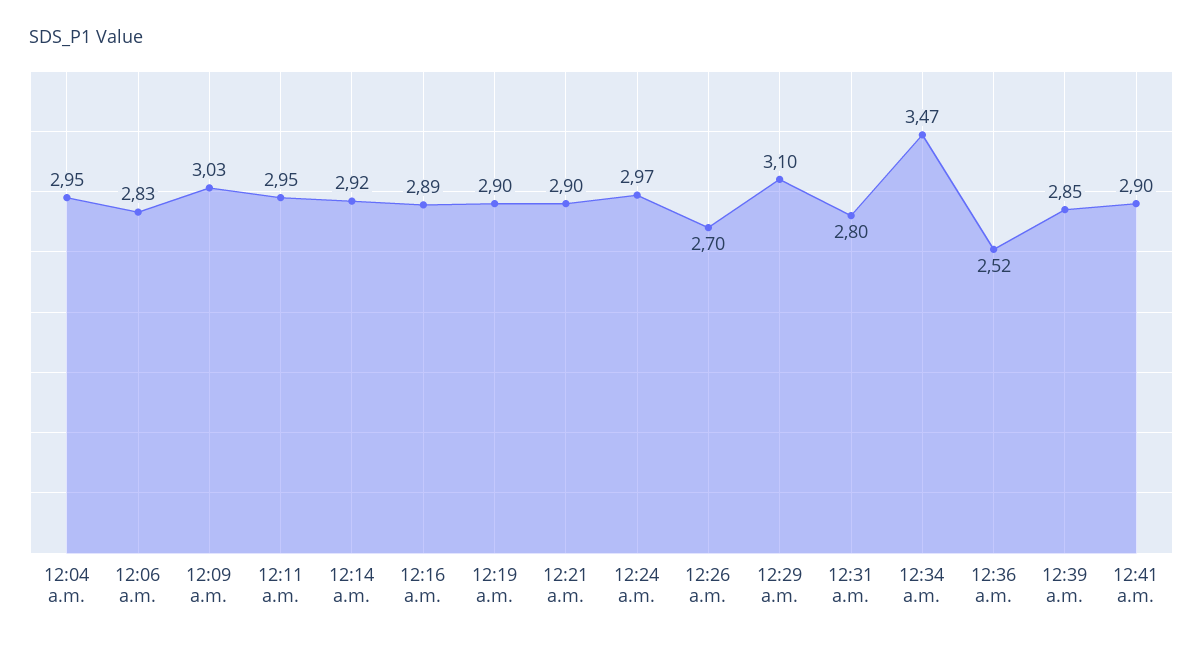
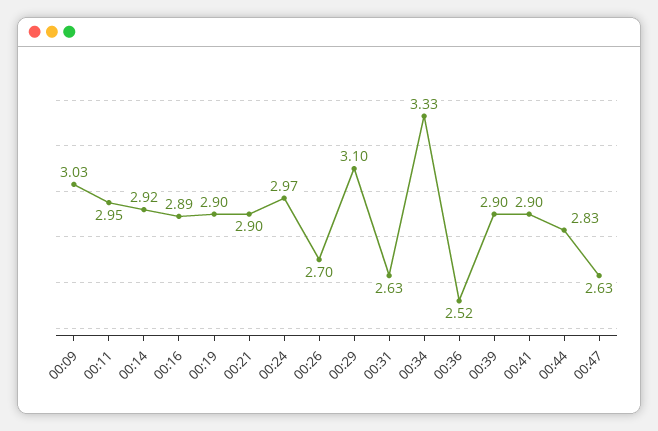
12:04 a.m.: 2.95 -> none
12:06 a.m.: 2.83 -> none
12:31 a.m.: 2.8 -> 2.63
12:34 a.m.: 3.47 -> 3.33
12:39 a.m.: 2.85 -> 2.9
00:44: none -> 2.83
00:47: none -> 2.63

